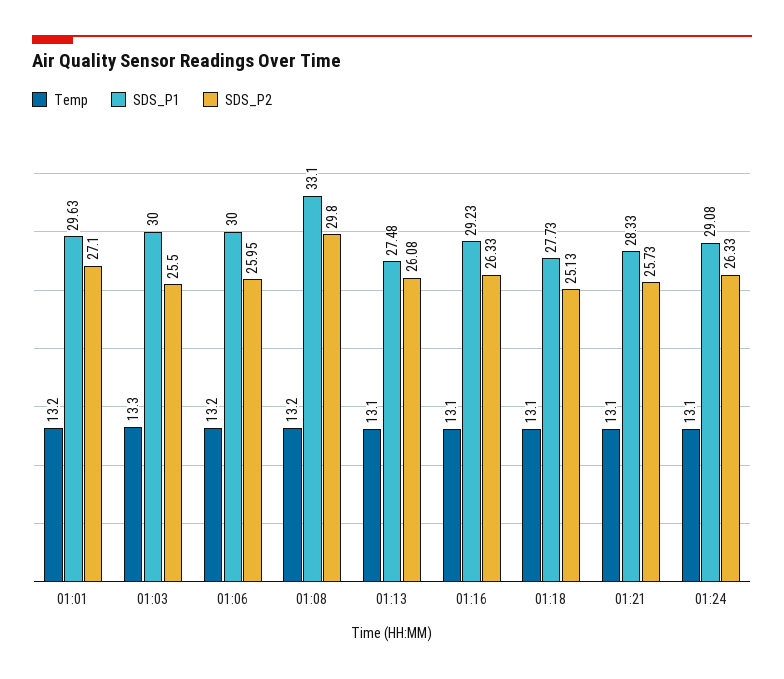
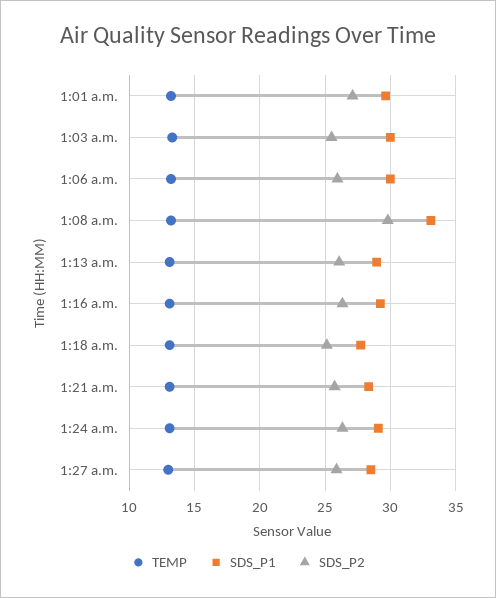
SDS_P1, 01:13: 27.48 -> 29
Temp, 1:27 a.m.: none -> 13
SDS_P1, 1:27 a.m.: none -> 28.5
SDS_P2, 1:27 a.m.: none -> 26

